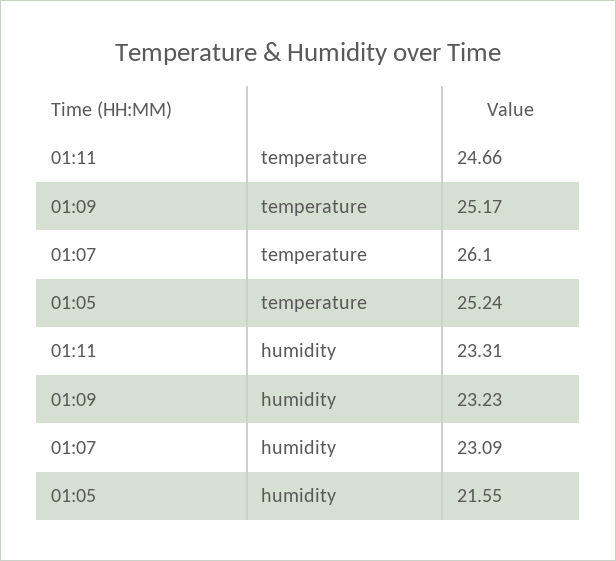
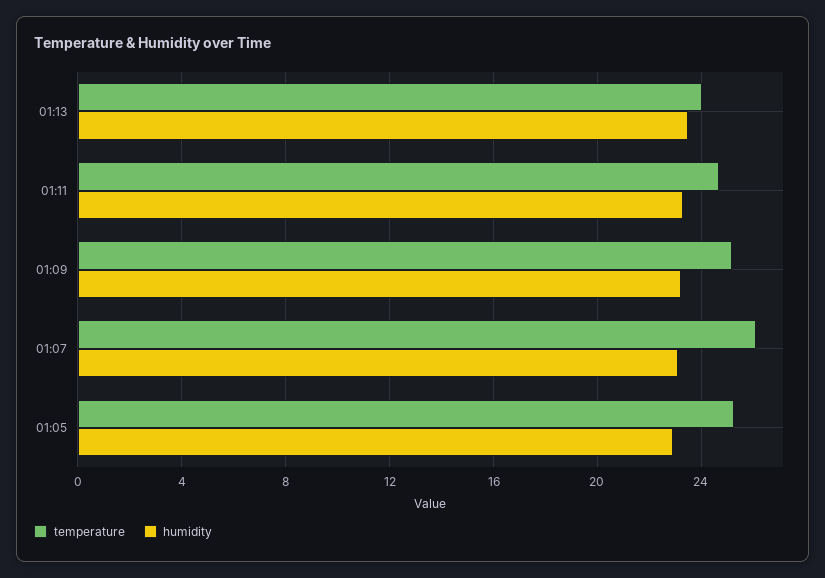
humidity, 01:05: 21.55 -> 23
temperature, 01:13: none -> 24
humidity, 01:13: none -> 23.5

